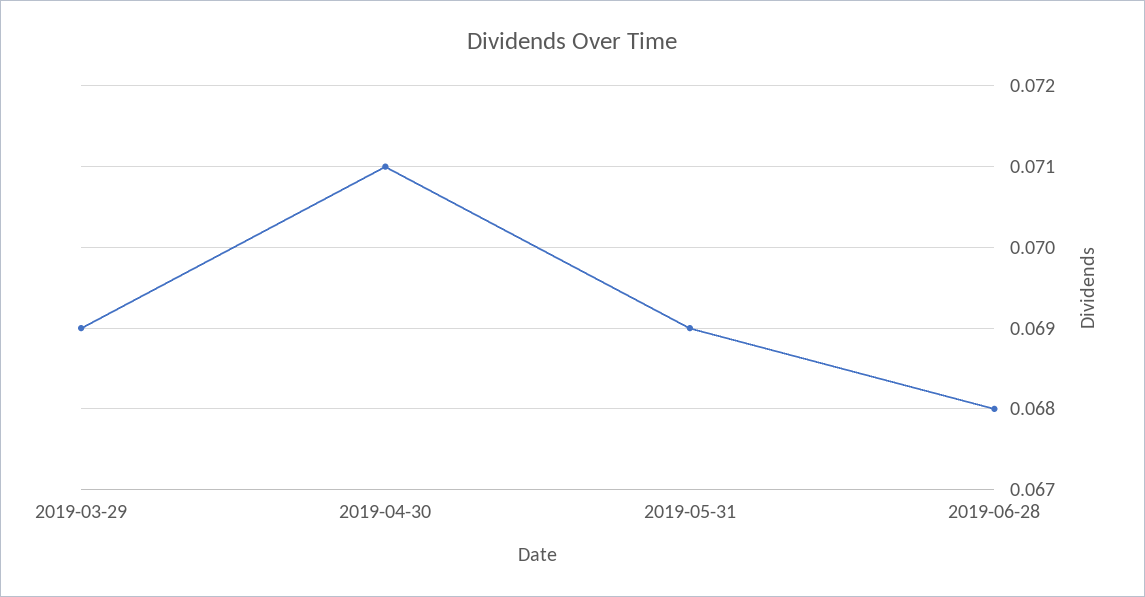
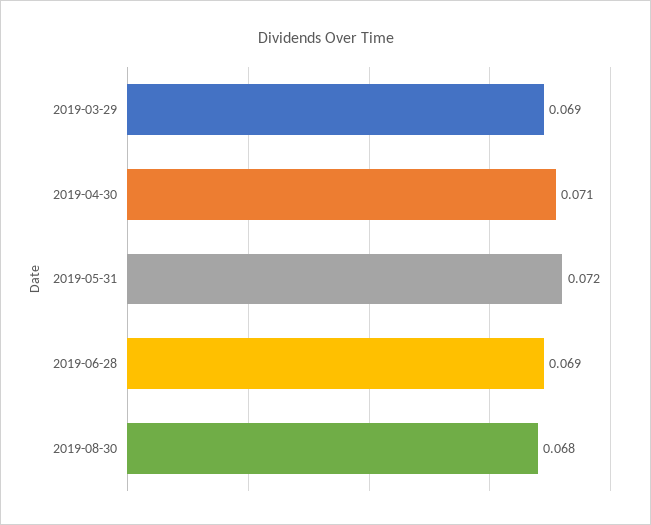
2019-05-31: 0.069 -> 0.072
2019-06-28: 0.068 -> 0.069
2019-08-30: none -> 0.068

